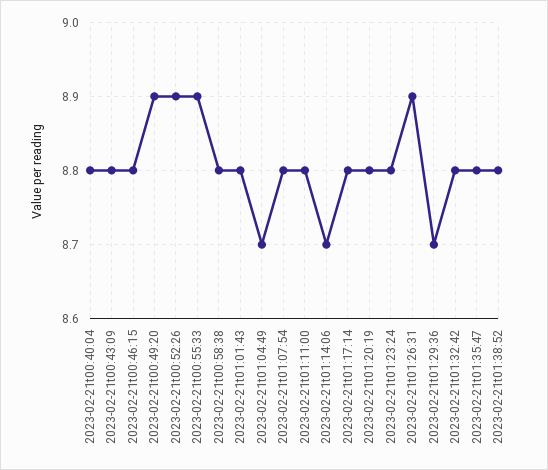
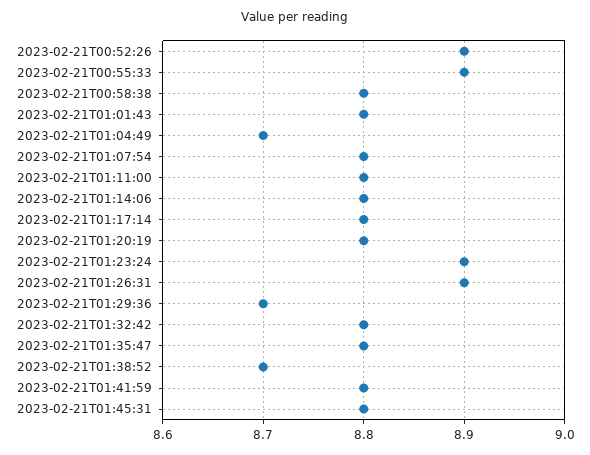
2023-02-21t00:40:04: 8.8 -> none
2023-02-21t00:43:09: 8.8 -> none
2023-02-21t00:46:15: 8.8 -> none
2023-02-21t00:49:20: 8.9 -> none
2023-02-21t01:14:06: 8.7 -> 8.8
2023-02-21t01:23:24: 8.8 -> 8.9
2023-02-21t01:38:52: 8.8 -> 8.7
2023-02-21T01:41:59: none -> 8.8
2023-02-21T01:45:31: none -> 8.8

